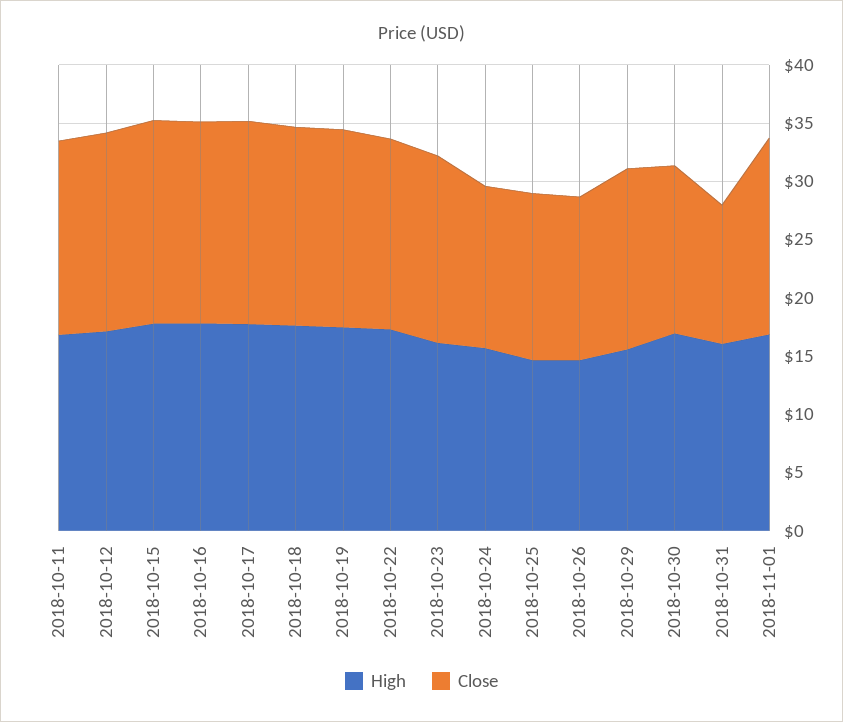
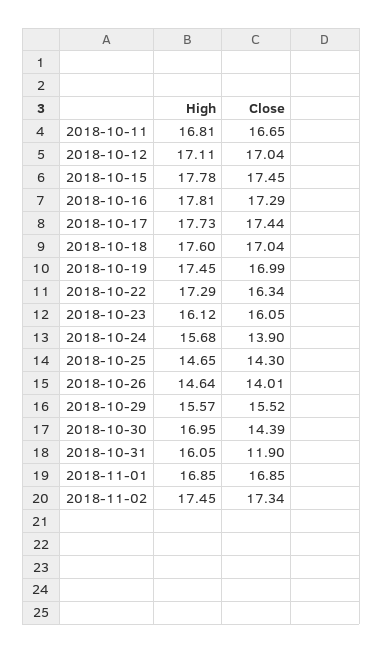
High, 2018-11-02: none -> 17.45
Close, 2018-11-02: none -> 17.34

